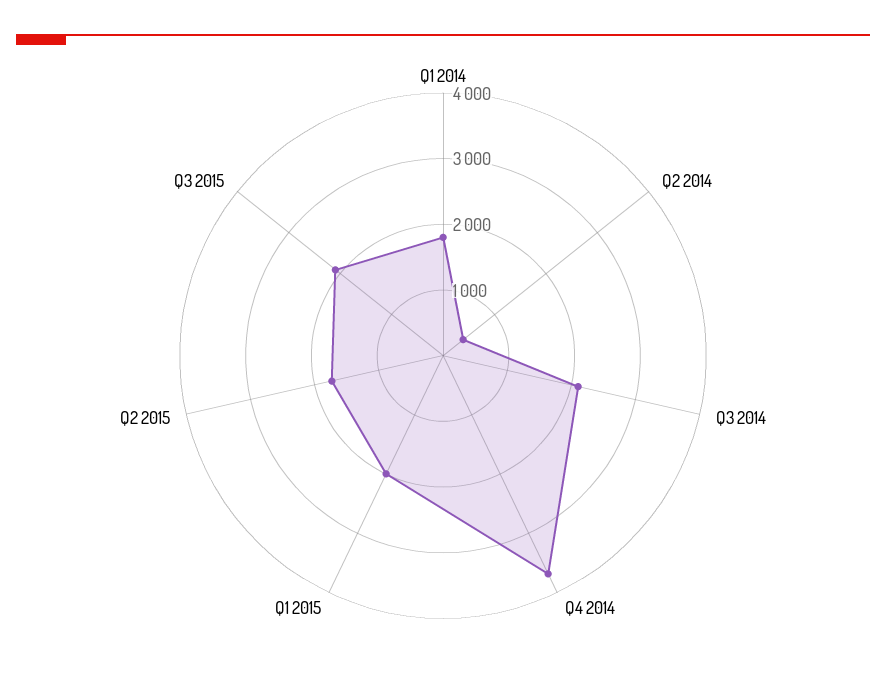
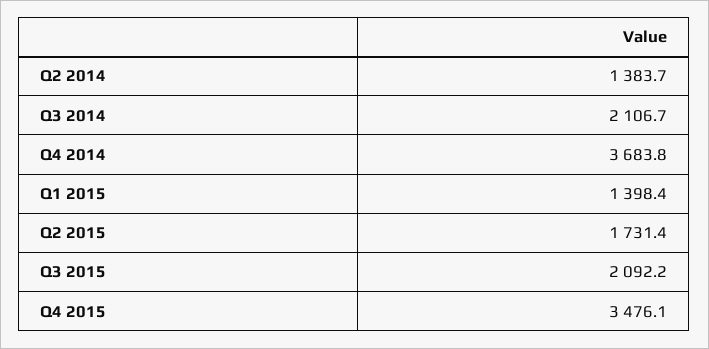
Q1 2014: 1800 -> none
Q2 2014: 400 -> 1383.7
Q1 2015: 2000 -> 1398.4
Q4 2015: none -> 3476.1

